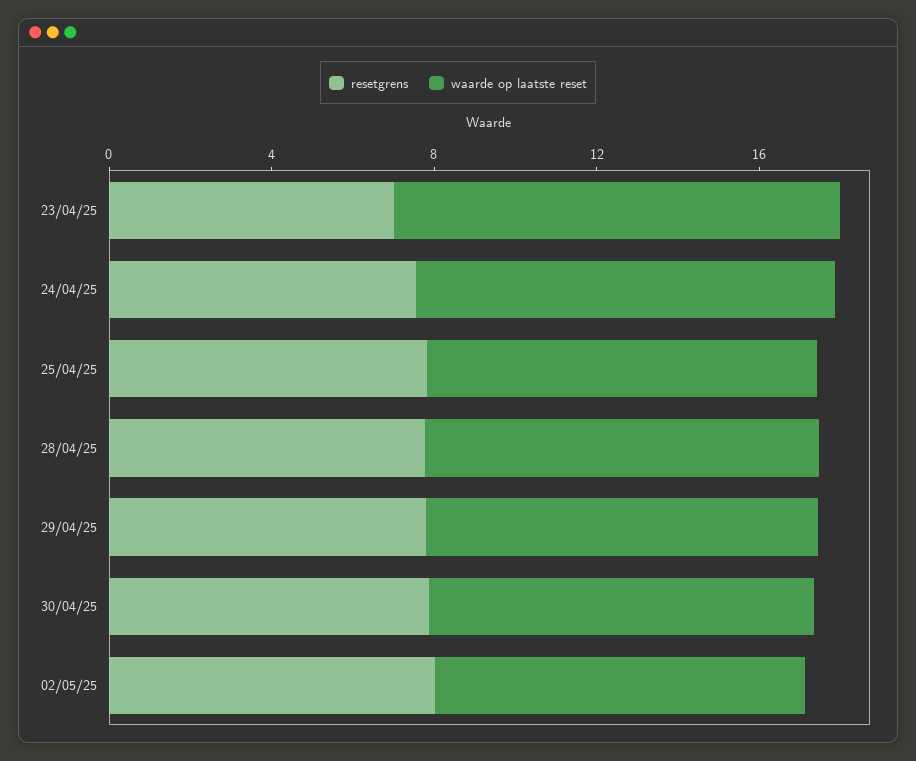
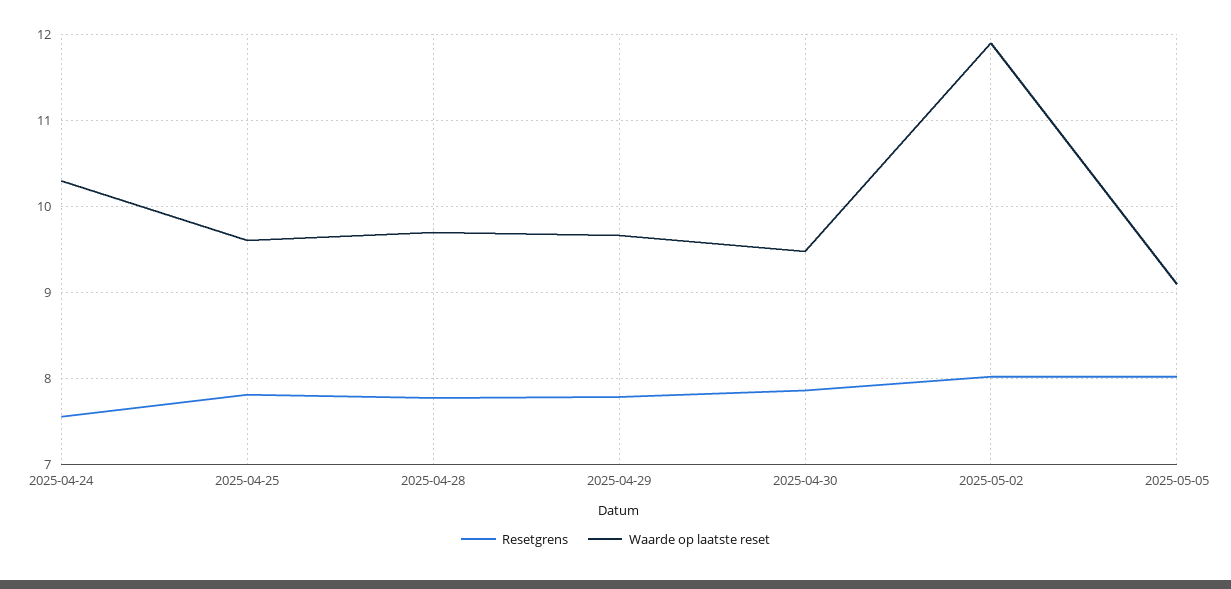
resetgrens, 23/04/25: 7 -> none
waarde op laatste reset, 23/04/25: 11 -> none
waarde op laatste reset, 02/05/25: 9 -> 11.9
resetgrens, 2025-05-05: none -> 8
waarde op laatste reset, 2025-05-05: none -> 9.1

